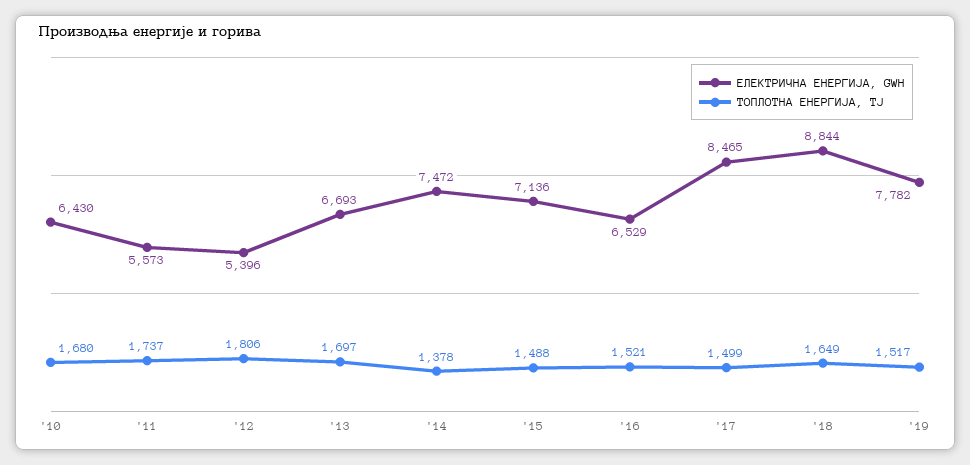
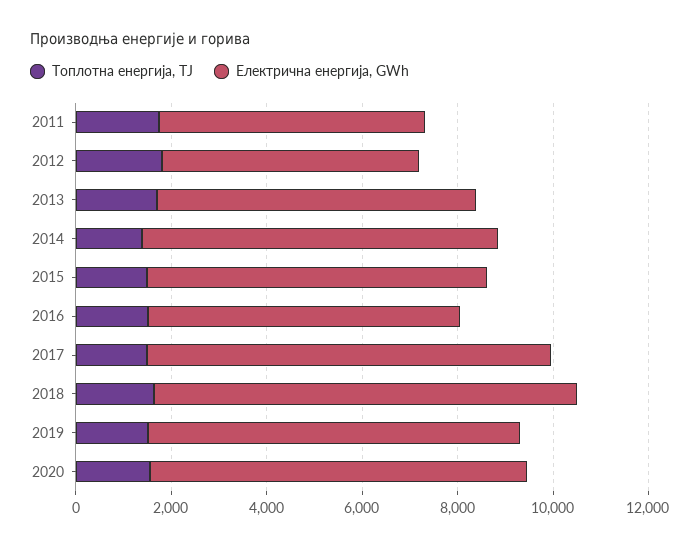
ЕЛЕКТРИЧНА ЕНЕРГИЈА, GWH, '10: 6430 -> none
ТОПЛОТНА ЕНЕРГИЈА, TJ, '10: 1680 -> none
ТОПЛОТНА ЕНЕРГИЈА, TJ, 2020: none -> 1500
ЕЛЕКТРИЧНА ЕНЕРГИЈА, GWH, 2020: none -> 8000

